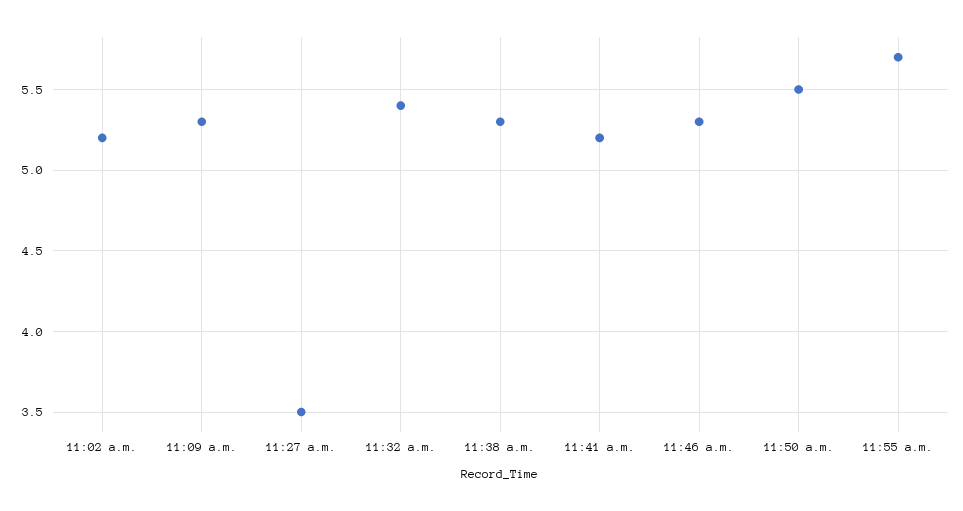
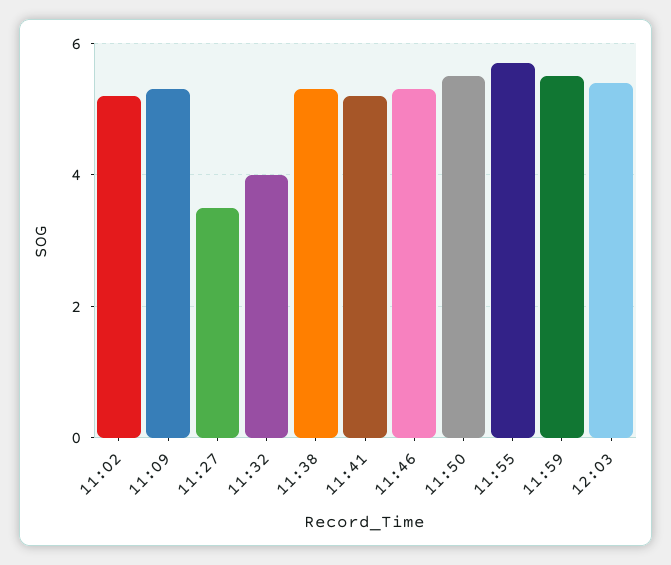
11:32 a.m.: 5.4 -> 4
11:59: none -> 5.5
12:03: none -> 5.5

